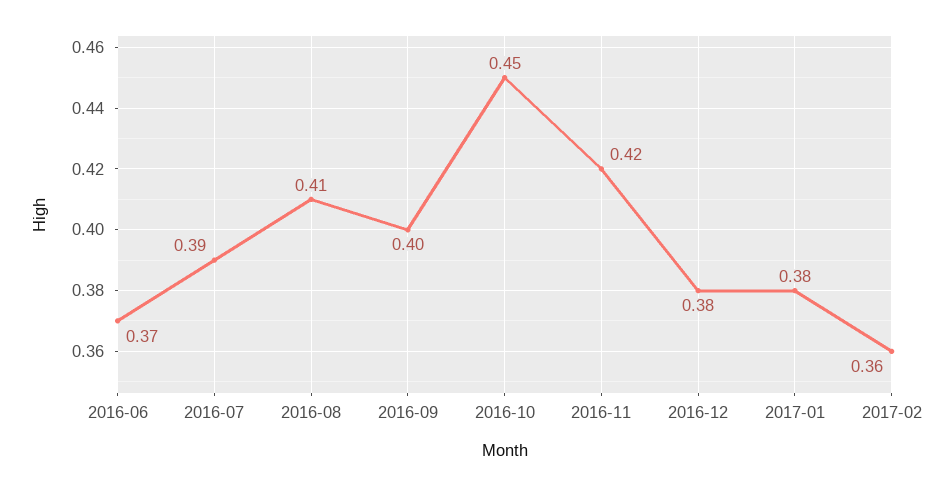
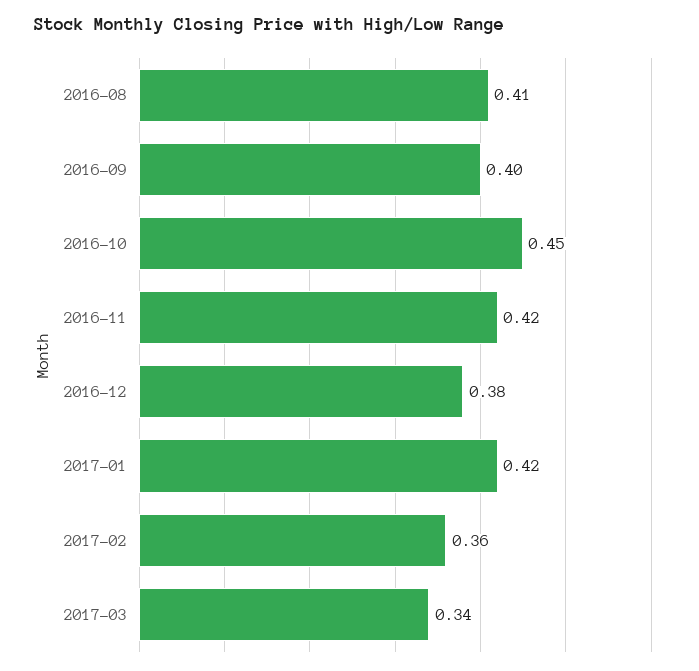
2016-06: 0.37 -> none
2016-07: 0.39 -> none
2017-01: 0.38 -> 0.42
2017-03: none -> 0.34

